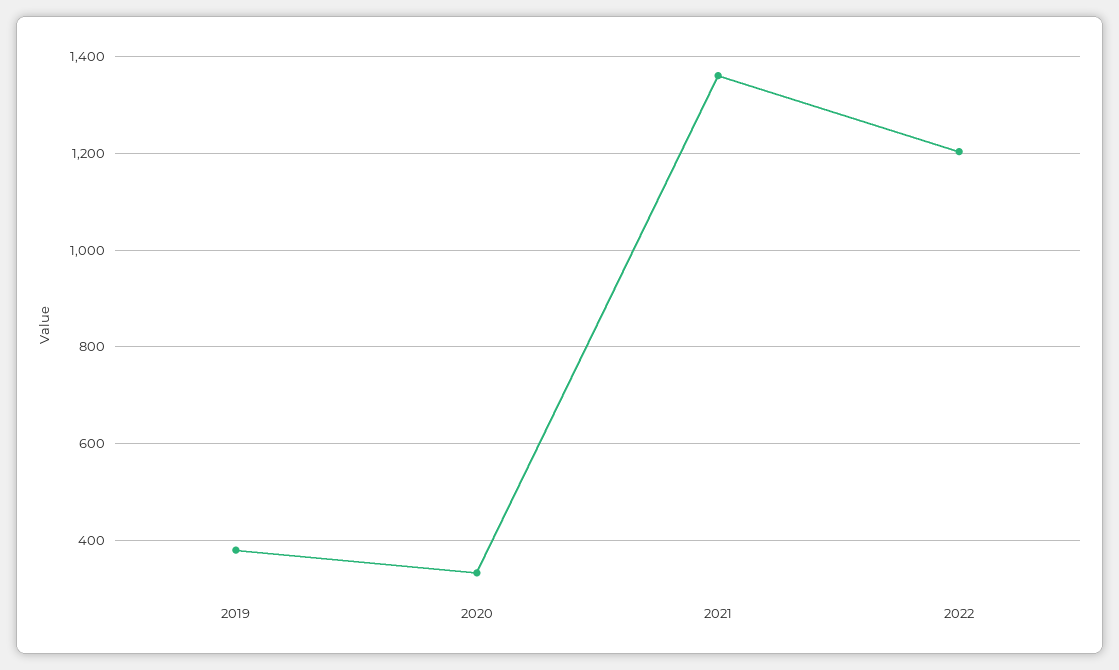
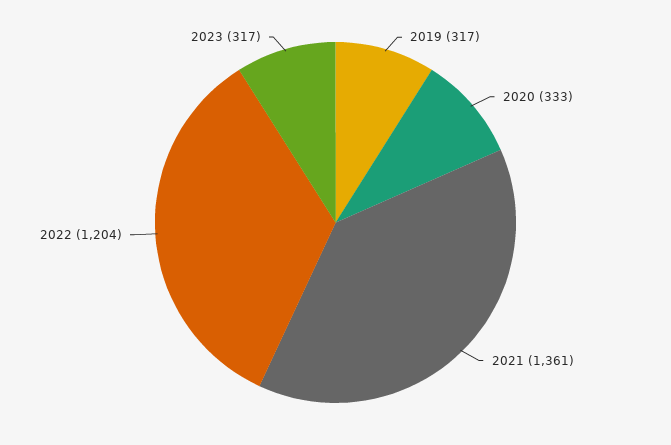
2019: 380 -> 317
2023: none -> 317

